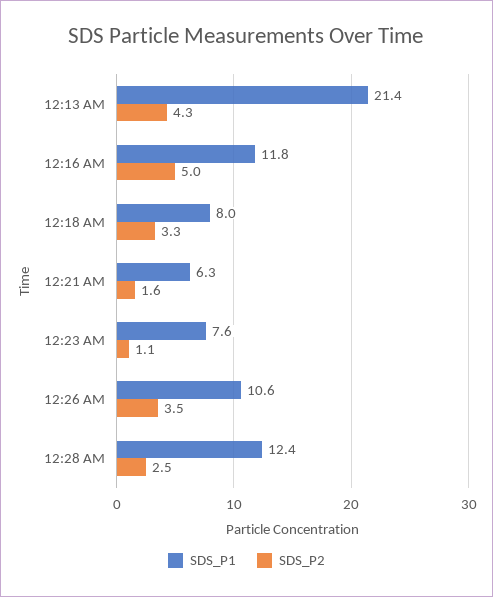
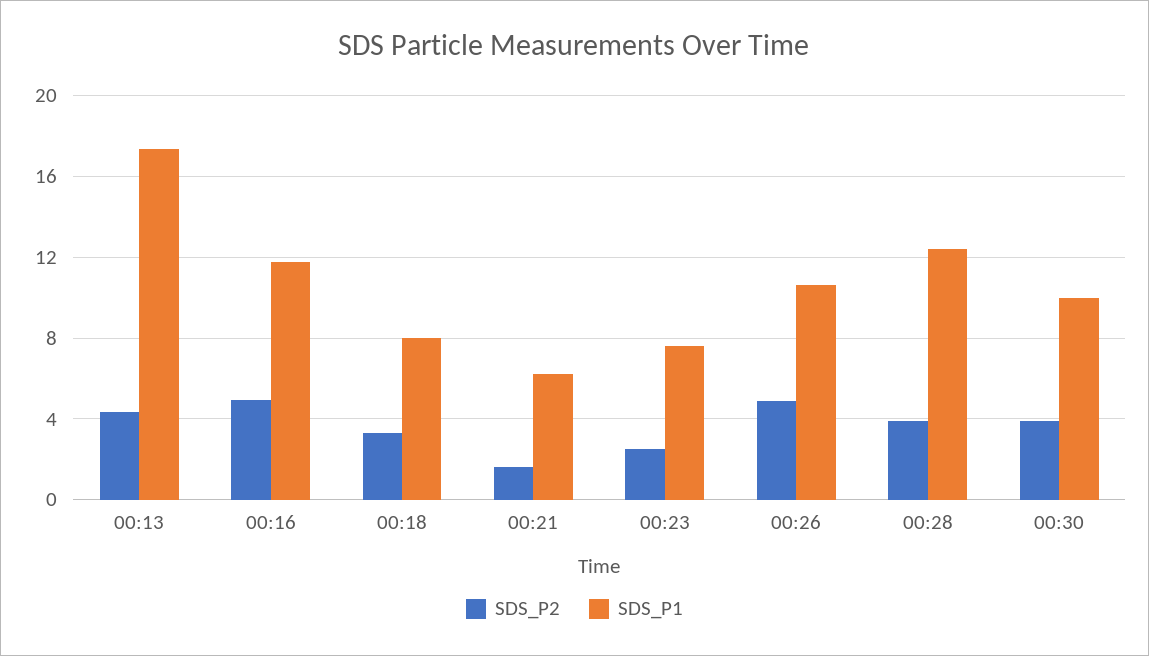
SDS_P1, 12:13 AM: 21.4 -> 17.5
SDS_P2, 12:23 AM: 1.1 -> 2.5
SDS_P2, 12:26 AM: 3.5 -> 5
SDS_P2, 12:28 AM: 2.5 -> 4
SDS_P2, 00:30: none -> 4
SDS_P1, 00:30: none -> 10

